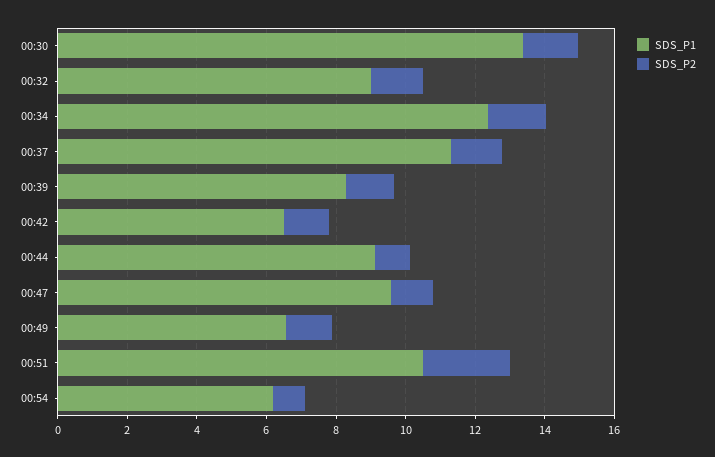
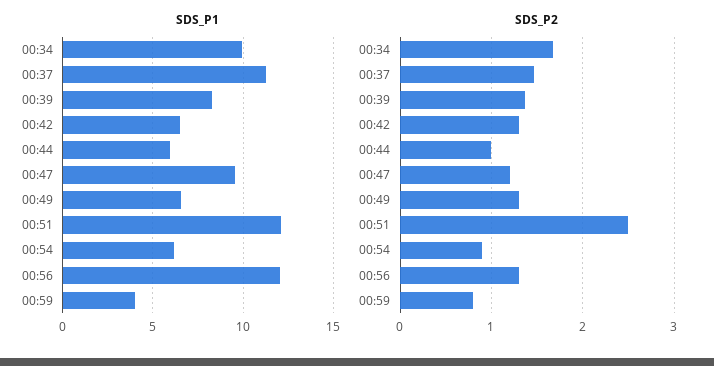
SDS_P1, 00:30: 13.5 -> none
SDS_P2, 00:30: 1.5 -> none
SDS_P1, 00:32: 9 -> none
SDS_P2, 00:32: 1.5 -> none
SDS_P1, 00:34: 12.5 -> 10
SDS_P1, 00:44: 9 -> 6
SDS_P1, 00:51: 10.5 -> 12
SDS_P1, 00:56: none -> 12
SDS_P1, 00:59: none -> 4
SDS_P2, 00:56: none -> 1.3
SDS_P2, 00:59: none -> 0.8

